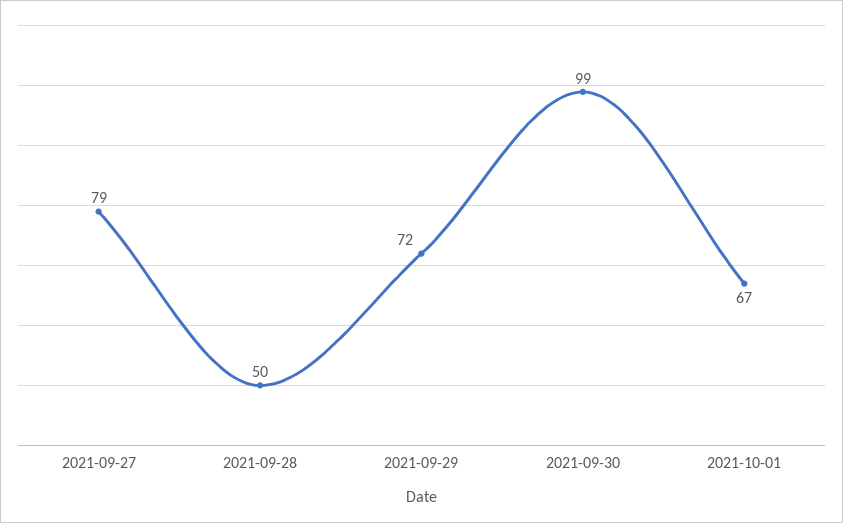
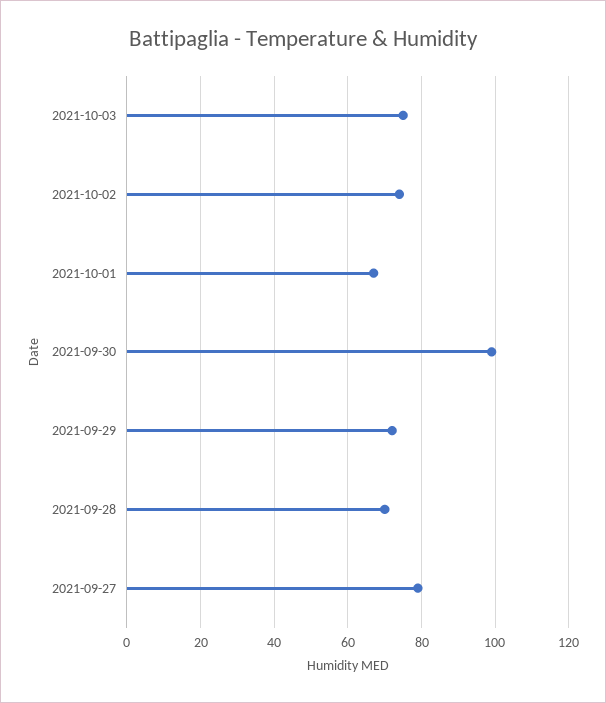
2021-09-28: 50 -> 70
2021-10-03: none -> 75
2021-10-02: none -> 75

